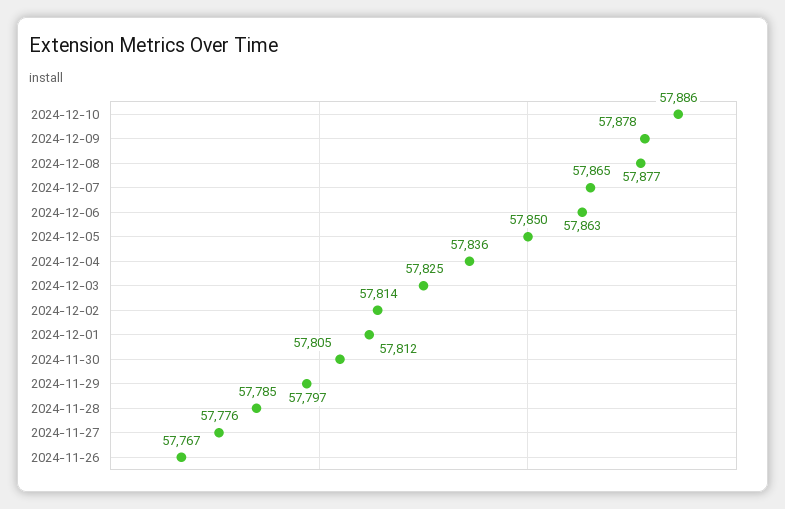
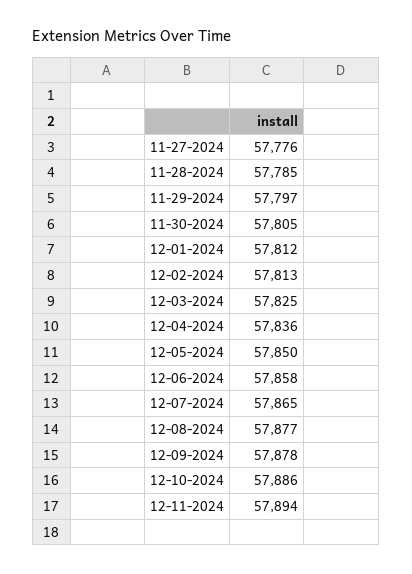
2024-12-06: 57863 -> 57858
2024-12-02: 57814 -> 57813
2024-11-26: 57767 -> none
12-11-2024: none -> 57894

